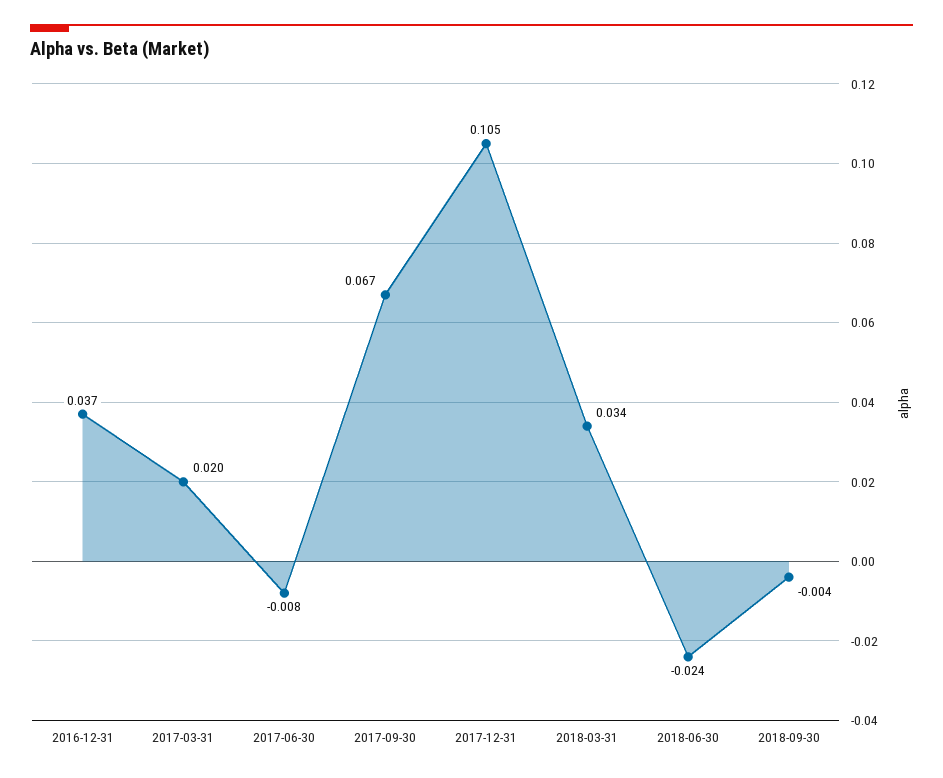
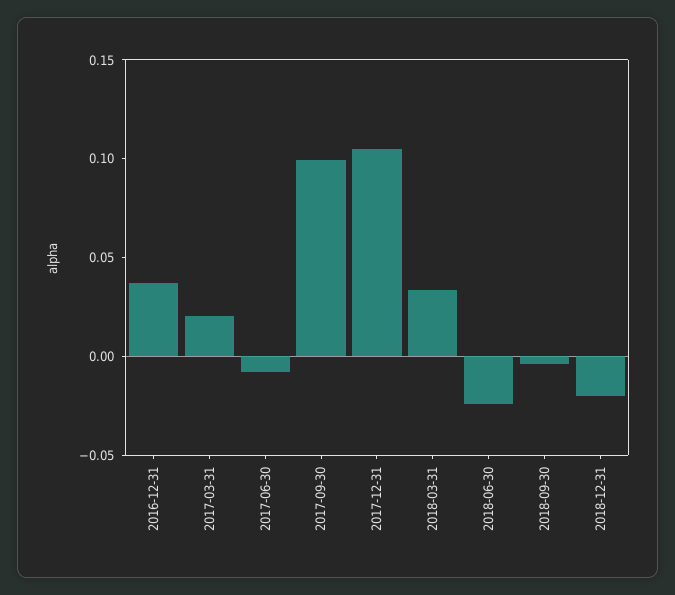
2017-09-30: 0.067 -> 0.1
2018-12-31: none -> -0.02

